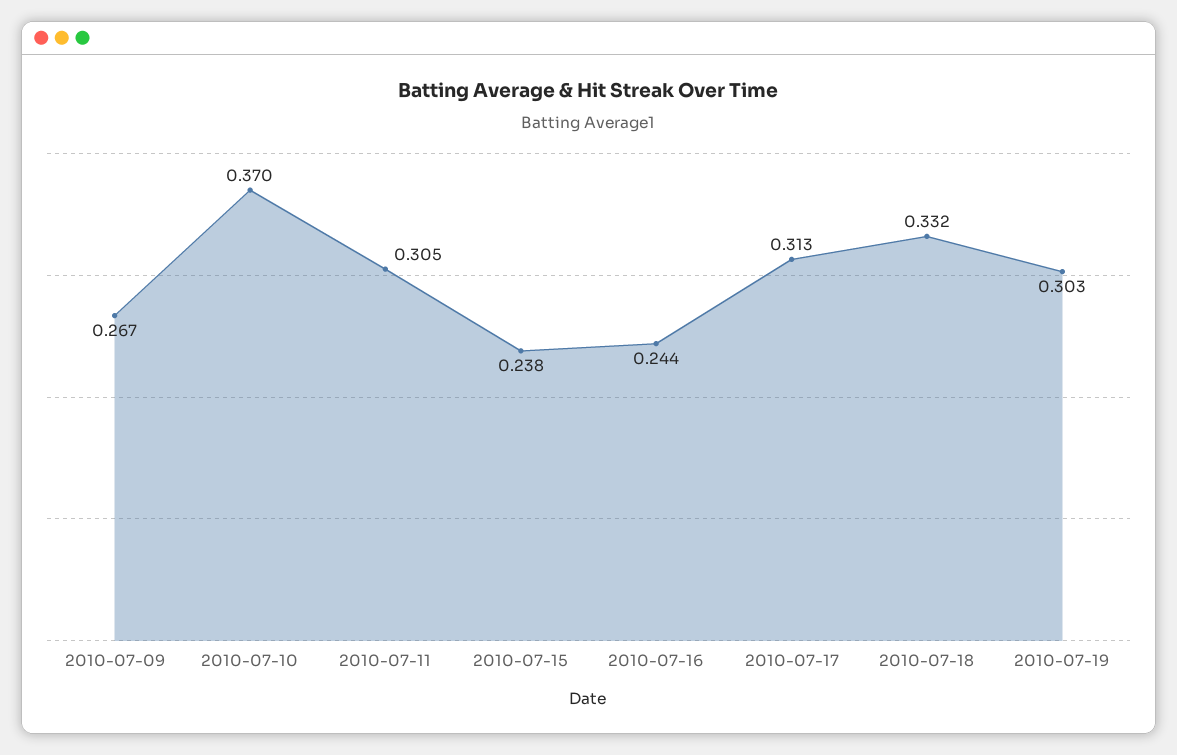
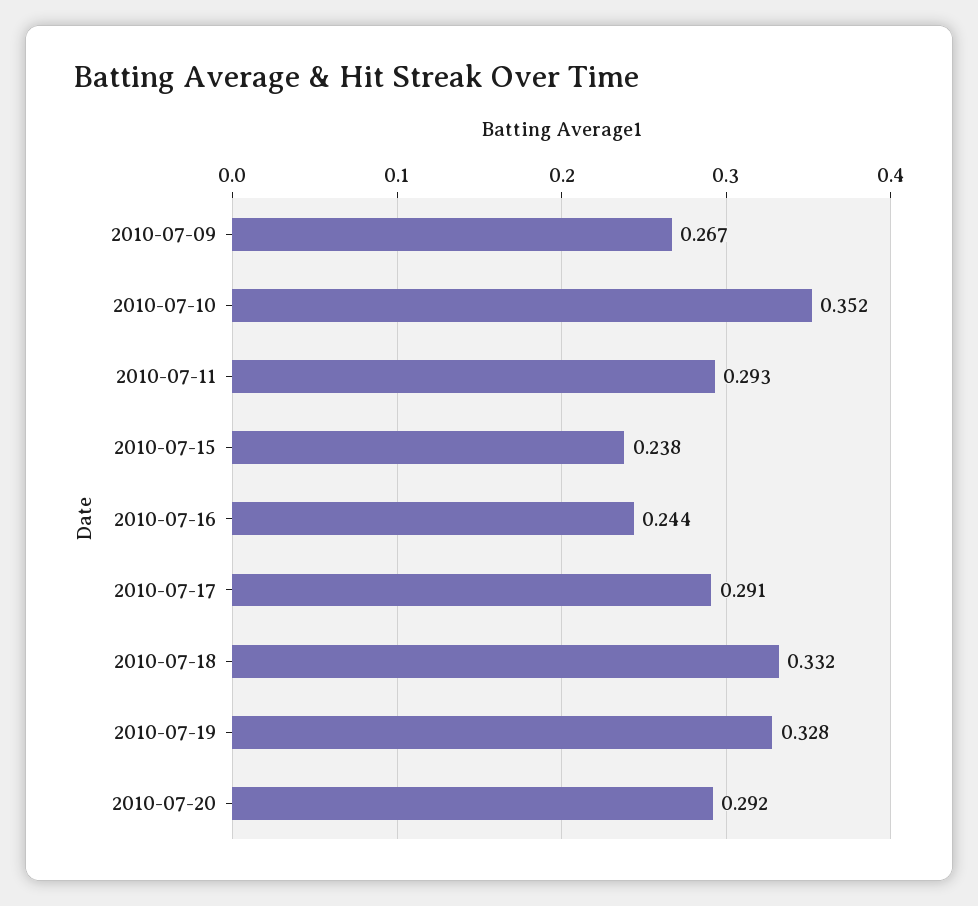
2010-07-10: 0.37 -> 0.352
2010-07-11: 0.305 -> 0.293
2010-07-17: 0.313 -> 0.291
2010-07-19: 0.303 -> 0.328
2010-07-20: none -> 0.292

